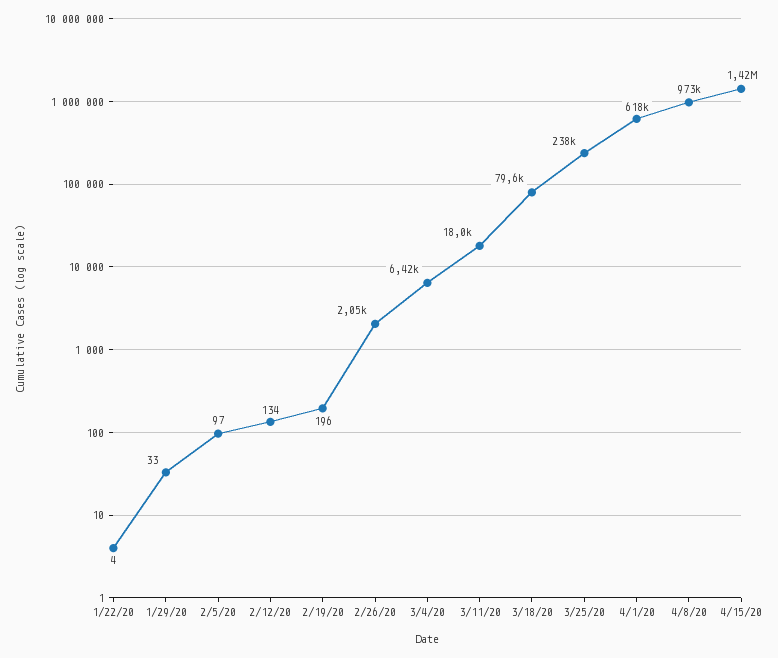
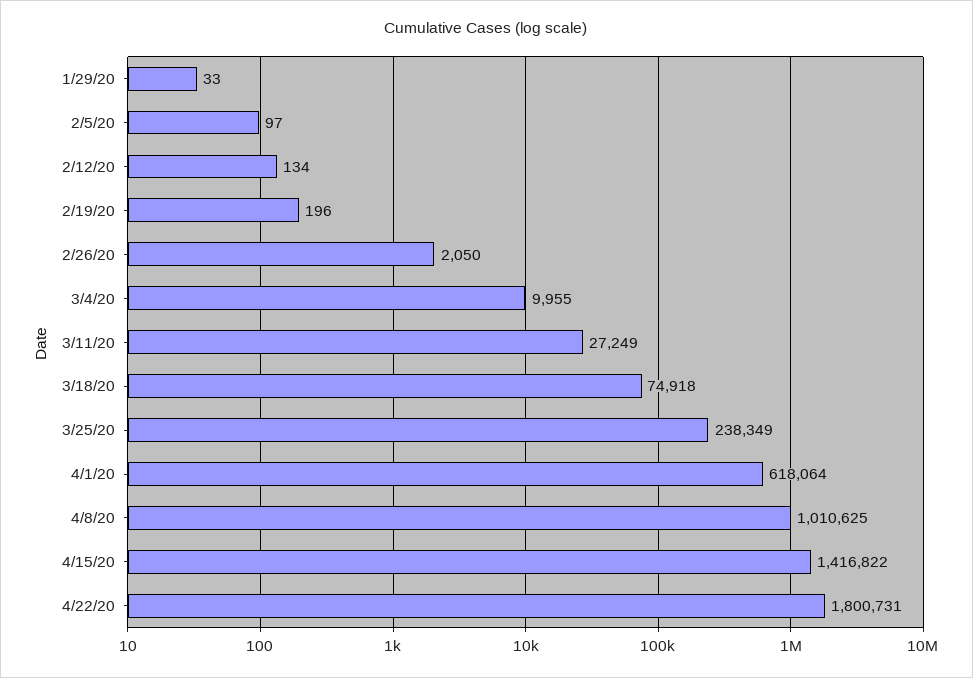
1/22/20: 4 -> none
3/4/20: 6420 -> 9955
3/11/20: 18000 -> 27249
3/18/20: 79600 -> 74918
4/8/20: 973000 -> 1010625
4/22/20: none -> 1800731

